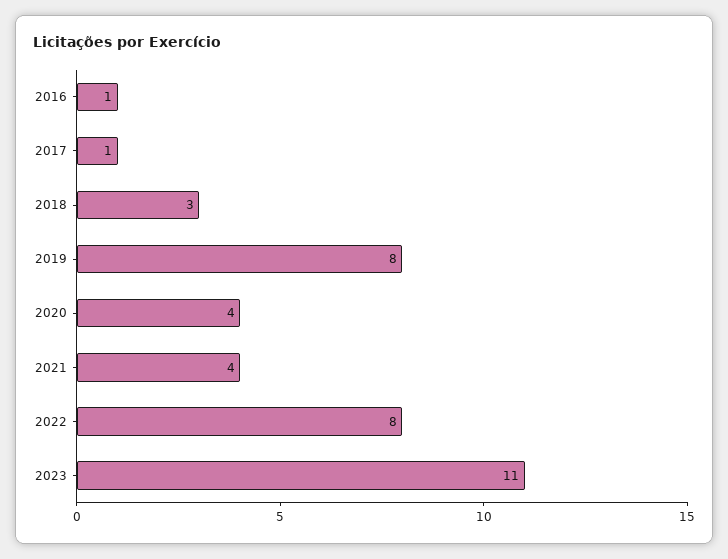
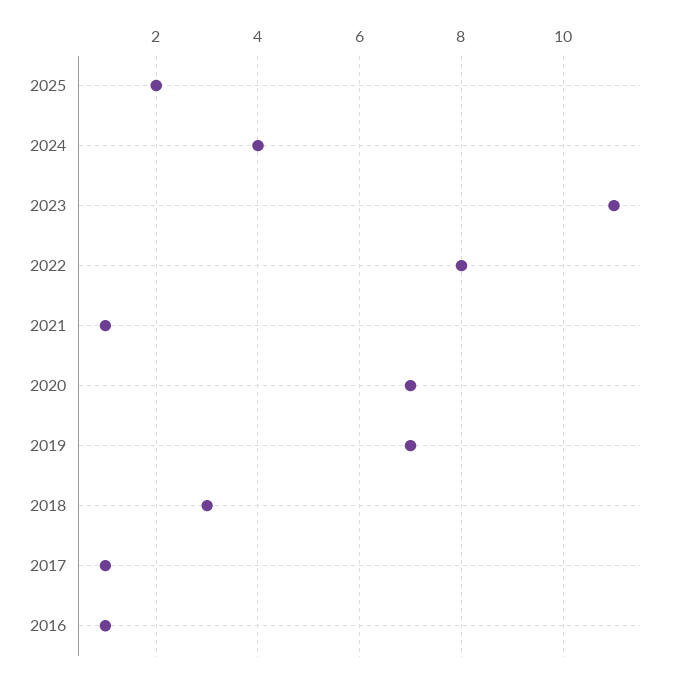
2019: 8 -> 7
2020: 4 -> 7
2021: 4 -> 1
2025: none -> 2
2024: none -> 4

